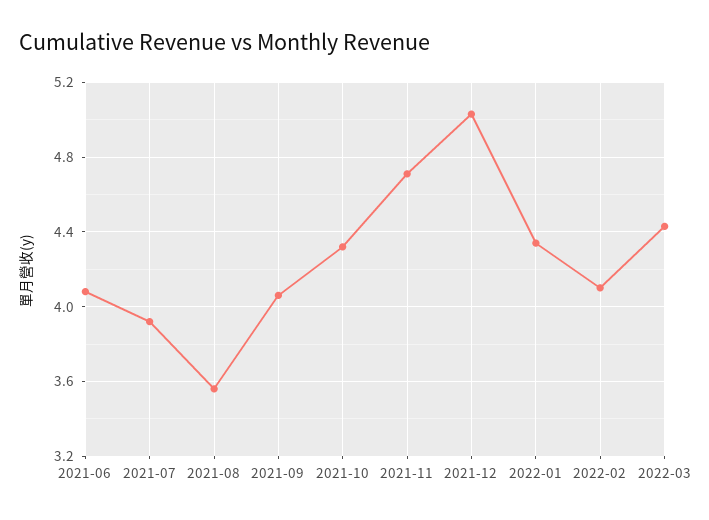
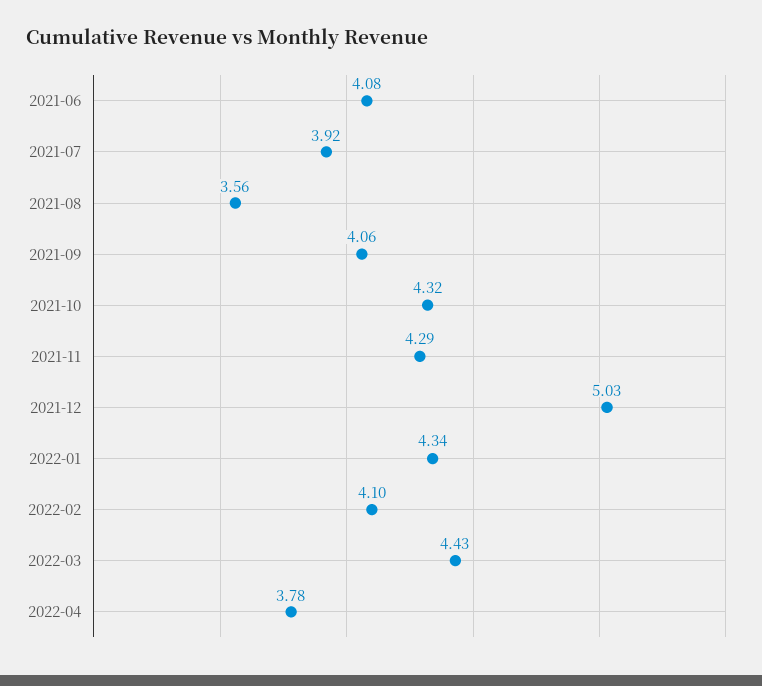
2021-11: 4.7 -> 4.29
2022-04: none -> 3.78

